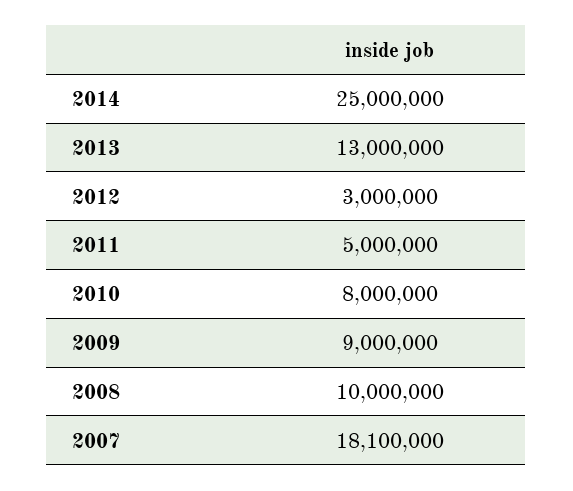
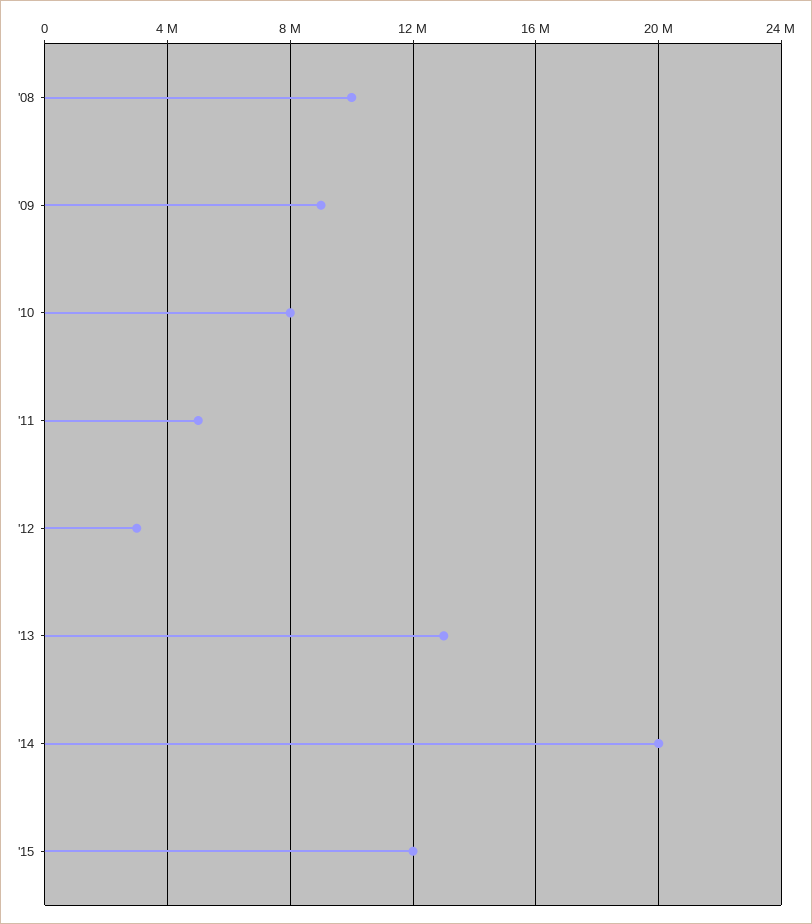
2014: 25000000 -> 20000000
2007: 18100000 -> none
'15: none -> 12000000

